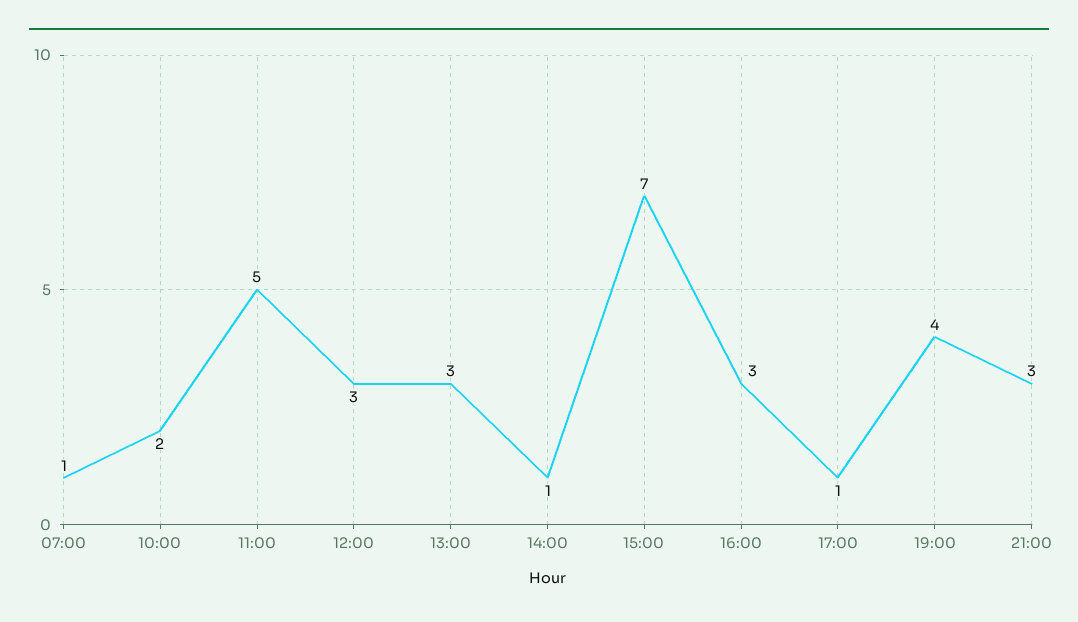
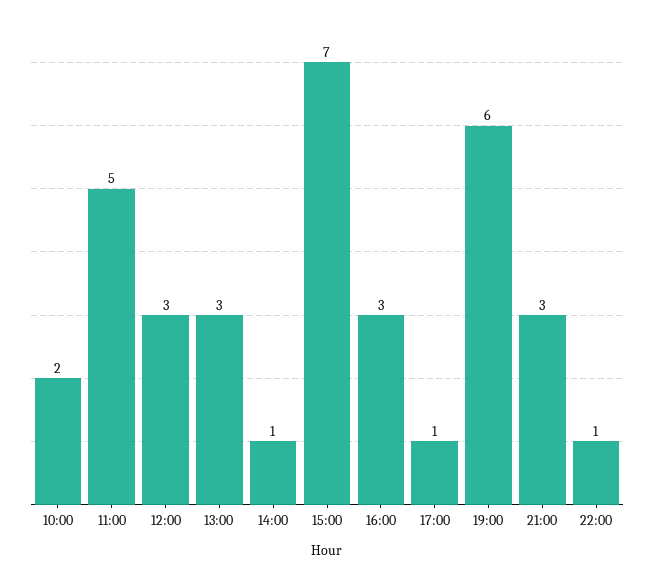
07:00: 1 -> none
19:00: 4 -> 6
22:00: none -> 1

